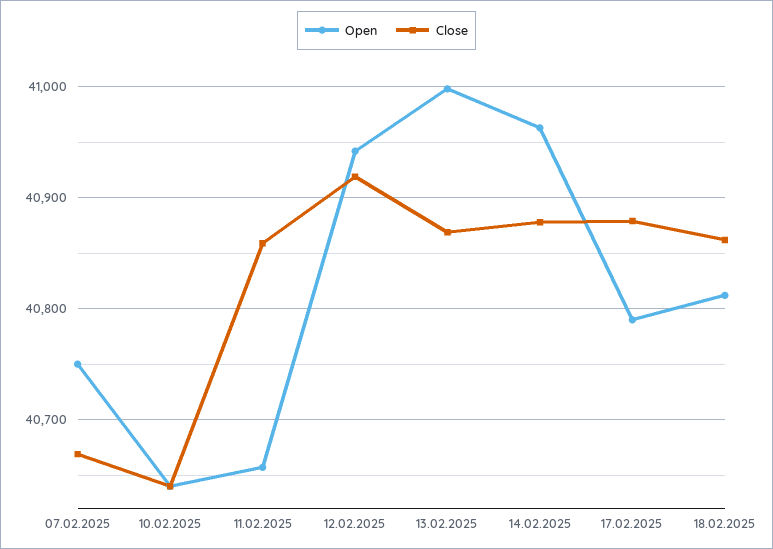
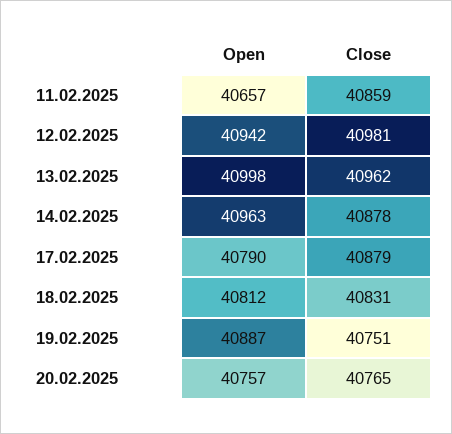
Open, 07.02.2025: 40750 -> none
Close, 07.02.2025: 40670 -> none
Open, 10.02.2025: 40640 -> none
Close, 10.02.2025: 40640 -> none
Close, 12.02.2025: 40920 -> 40981
Close, 13.02.2025: 40870 -> 40962
Close, 18.02.2025: 40860 -> 40831
Open, 19.02.2025: none -> 40887
Close, 19.02.2025: none -> 40751
Open, 20.02.2025: none -> 40757
Close, 20.02.2025: none -> 40765

